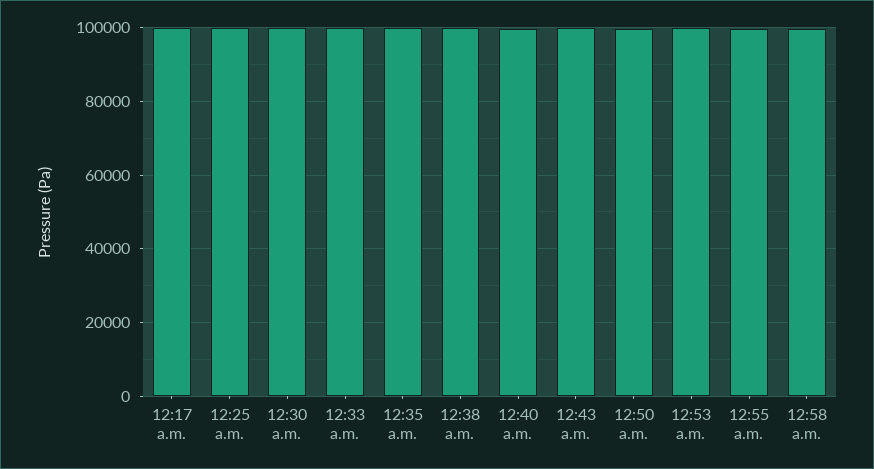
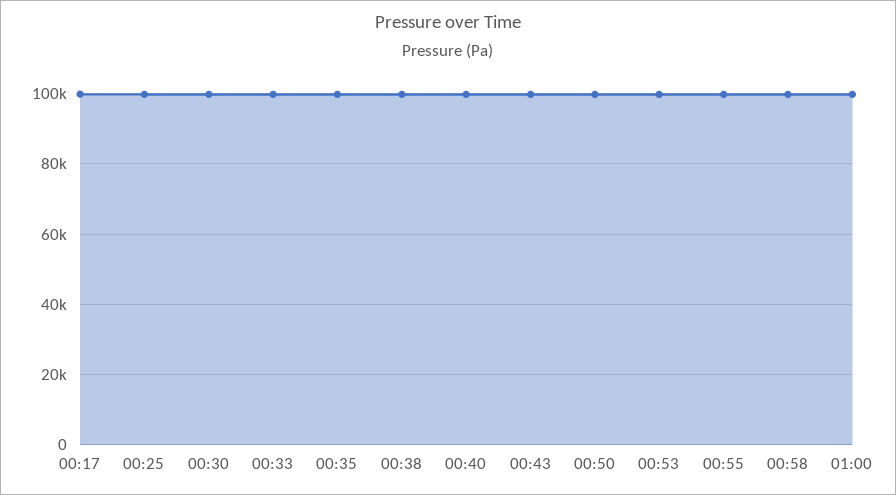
01:00: none -> 100000

